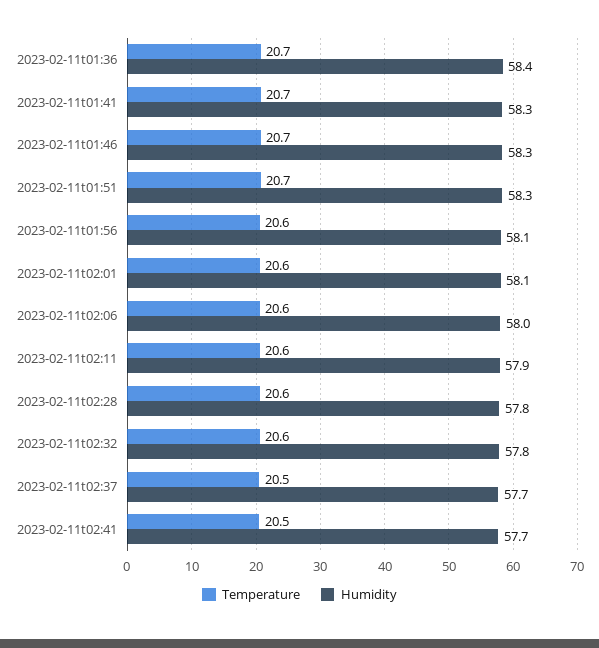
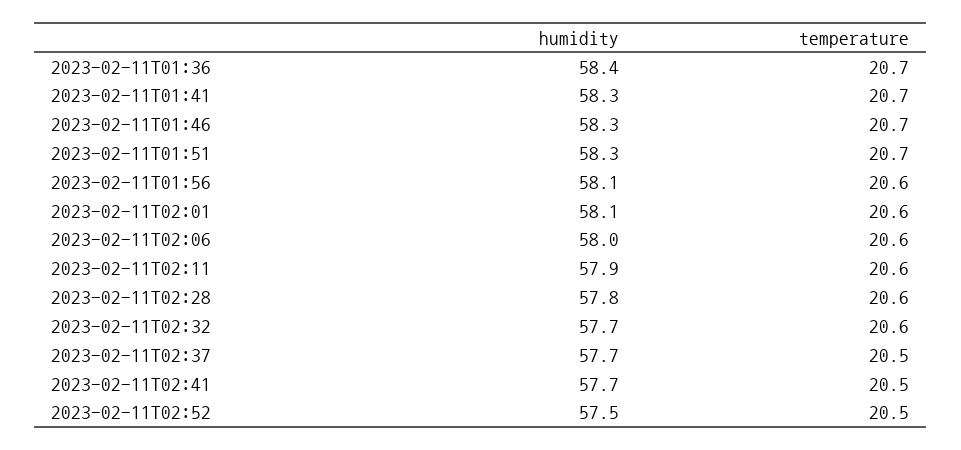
Humidity, 2023-02-11t02:32: 57.8 -> 57.7
Humidity, 2023-02-11T02:52: none -> 57.5
Temperature, 2023-02-11T02:52: none -> 20.5

